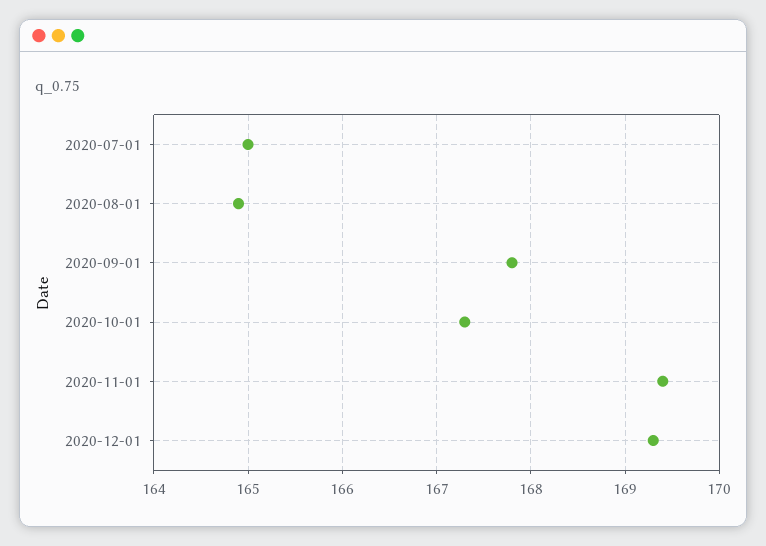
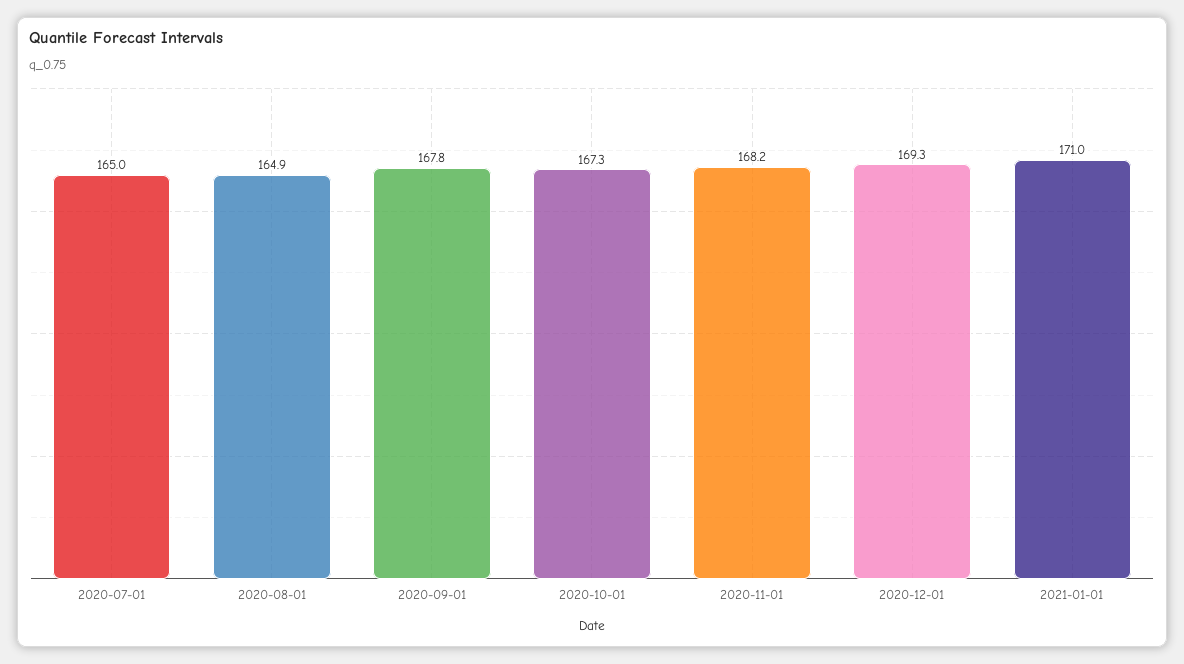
2020-11-01: 169.4 -> 168.2
2021-01-01: none -> 171

